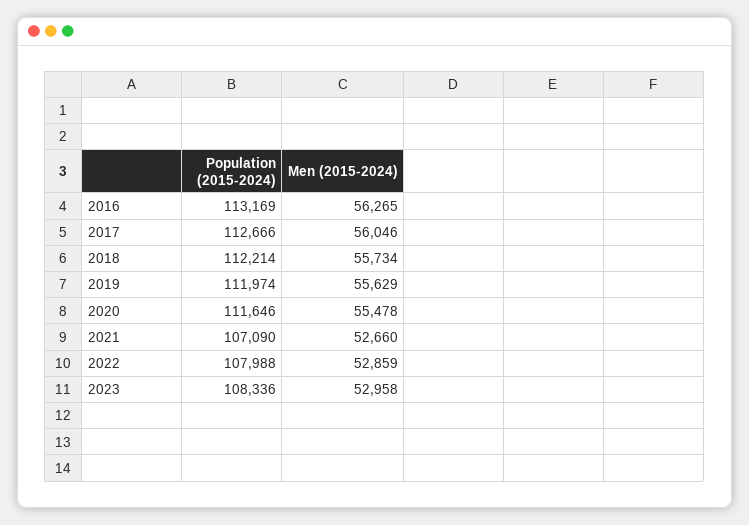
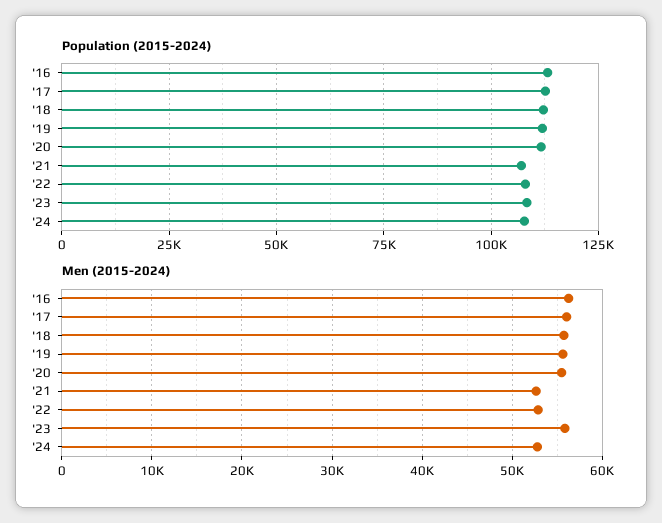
Men (2015-2024), 2023: 52958 -> 56000
Population (2015-2024), '24: none -> 107500
Men (2015-2024), '24: none -> 53000

